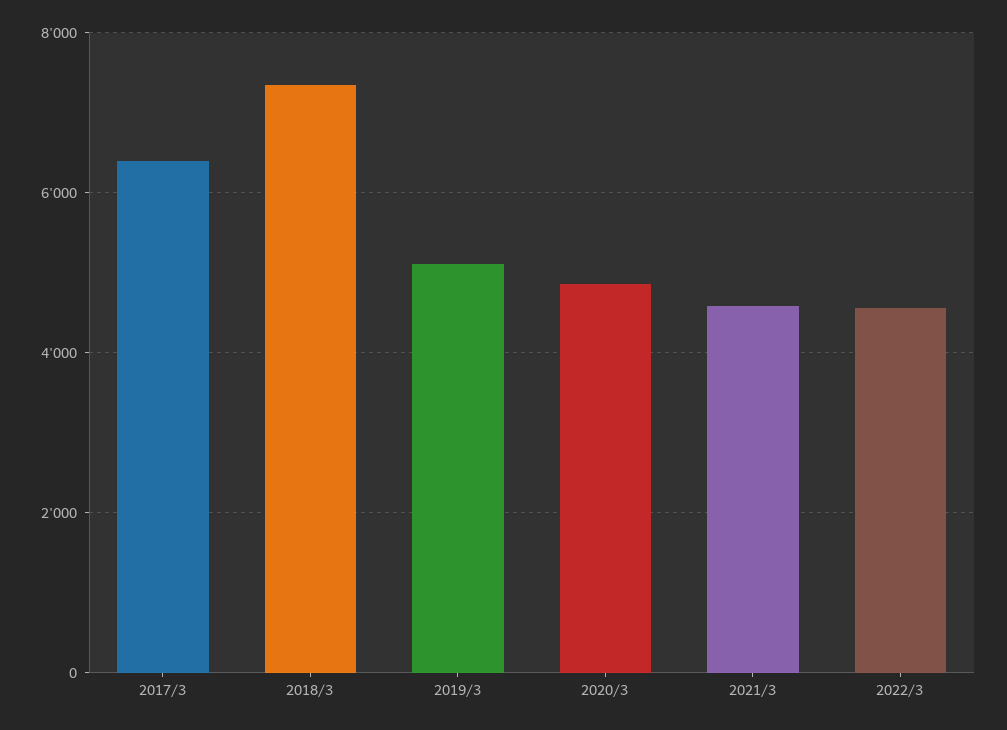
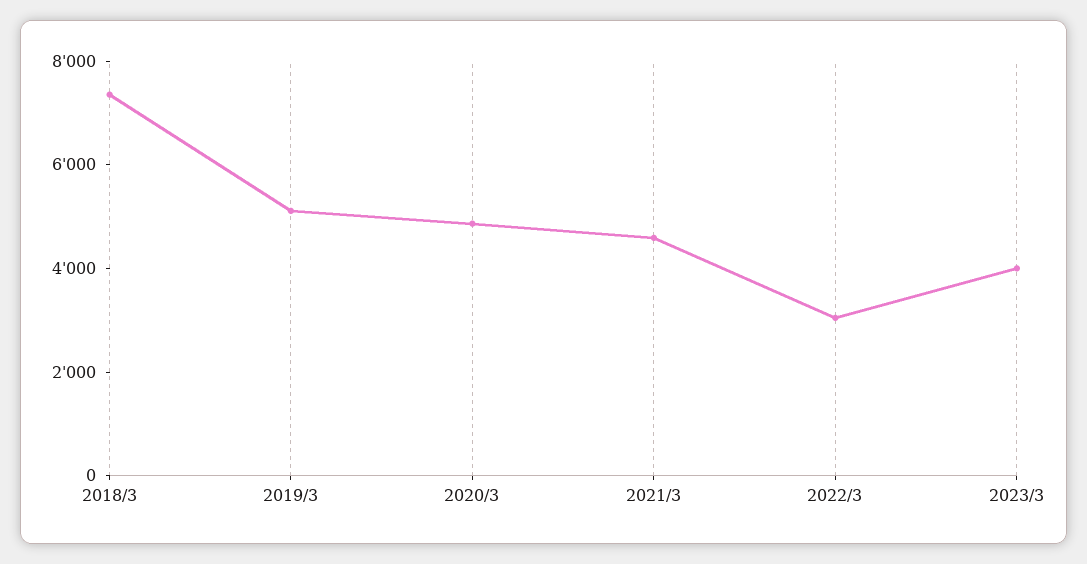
2017/3: 6400 -> none
2022/3: 4600 -> 3000
2023/3: none -> 4000

